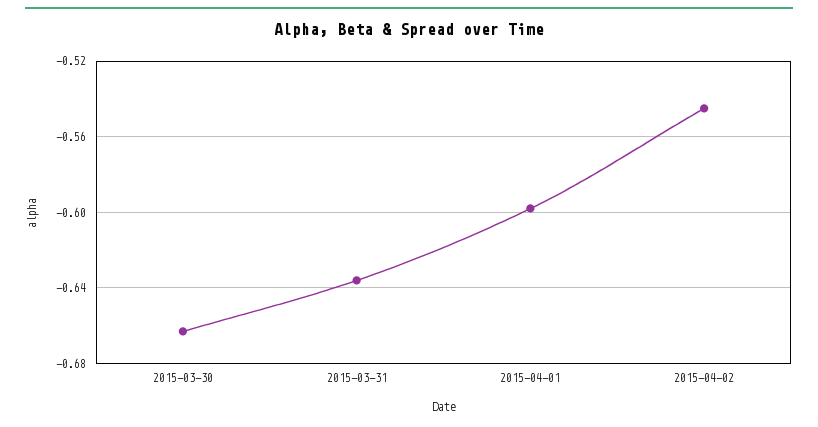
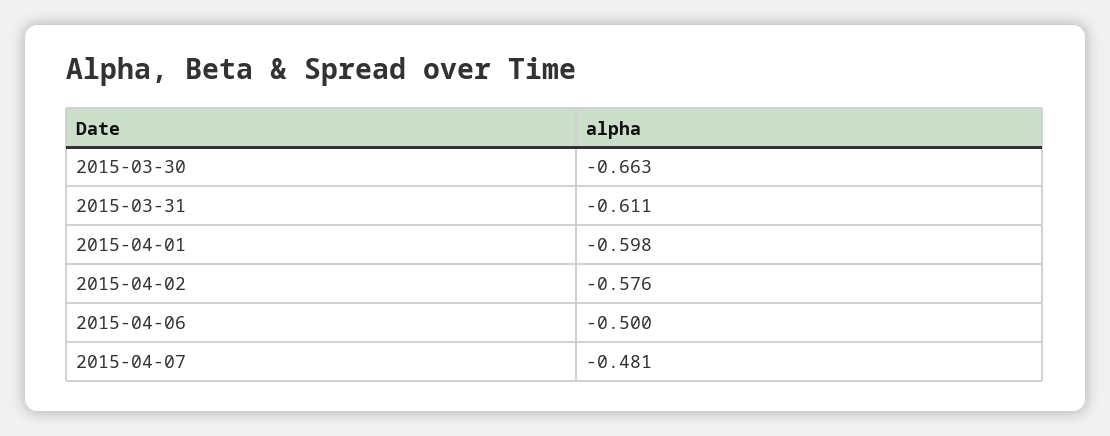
2015-03-31: -0.635 -> -0.611
2015-04-02: -0.545 -> -0.576
2015-04-06: none -> -0.5
2015-04-07: none -> -0.481

